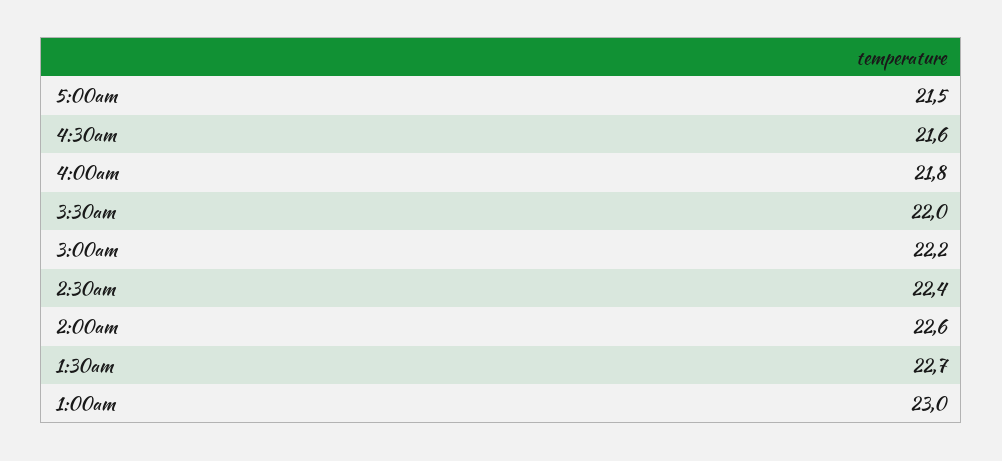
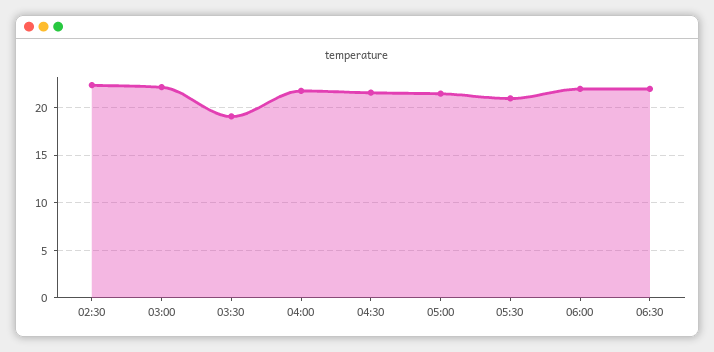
3:30am: 22 -> 19
2:00am: 22.6 -> none
1:30am: 22.7 -> none
1:00am: 23 -> none
05:30: none -> 21
06:00: none -> 22
06:30: none -> 22

